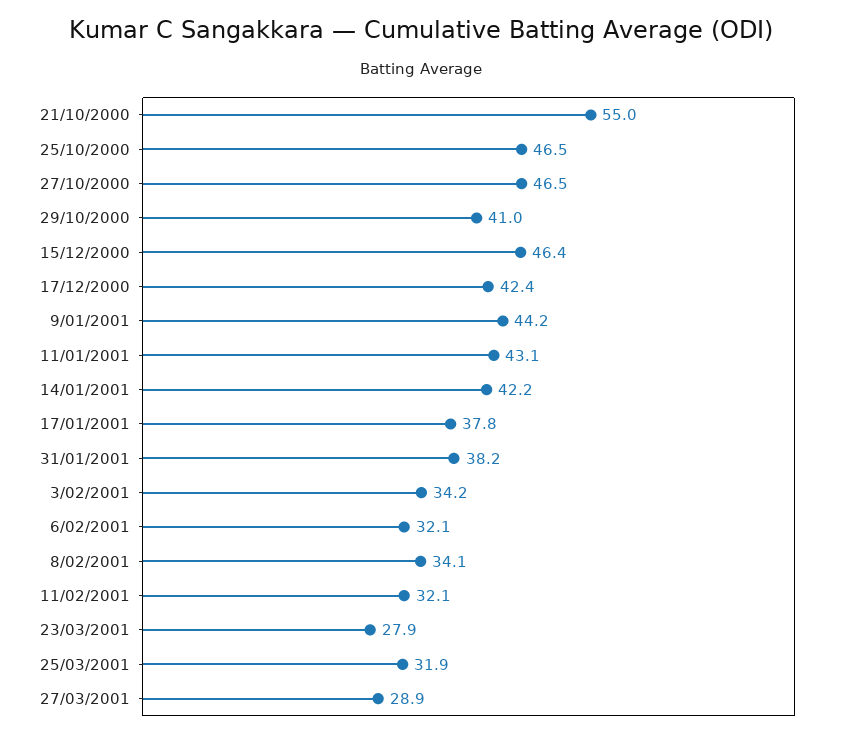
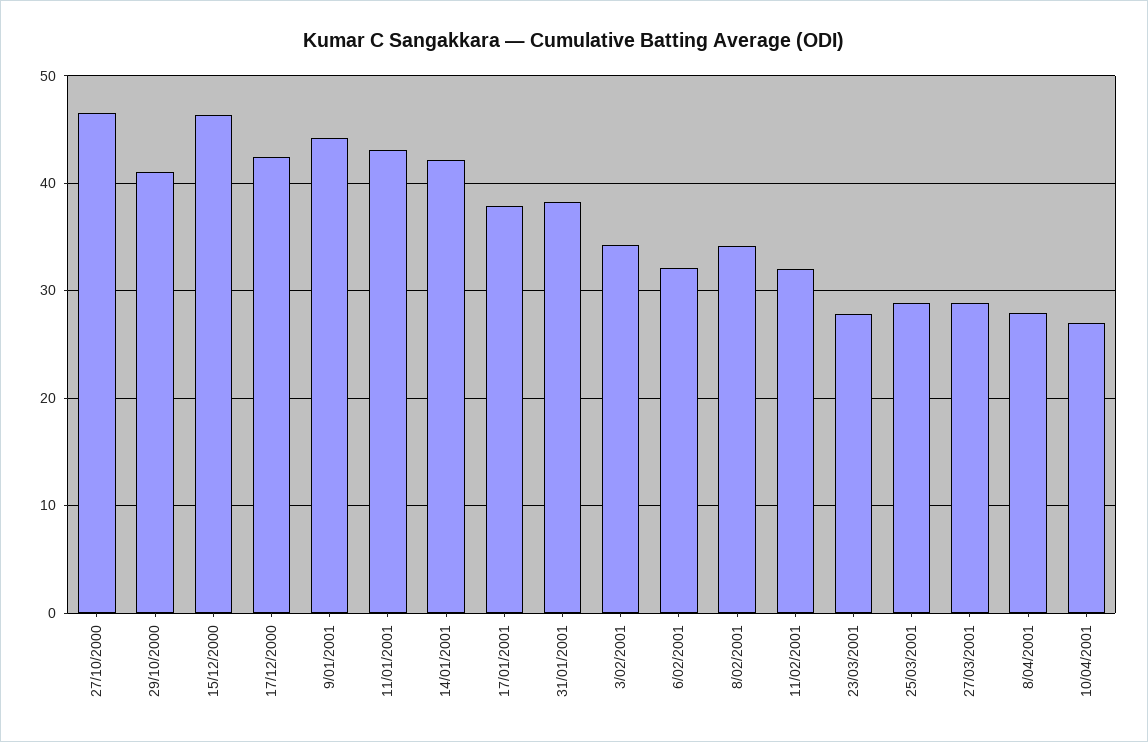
21/10/2000: 55 -> none
25/10/2000: 46.5 -> none
25/03/2001: 31.9 -> 29
8/04/2001: none -> 28
10/04/2001: none -> 27

